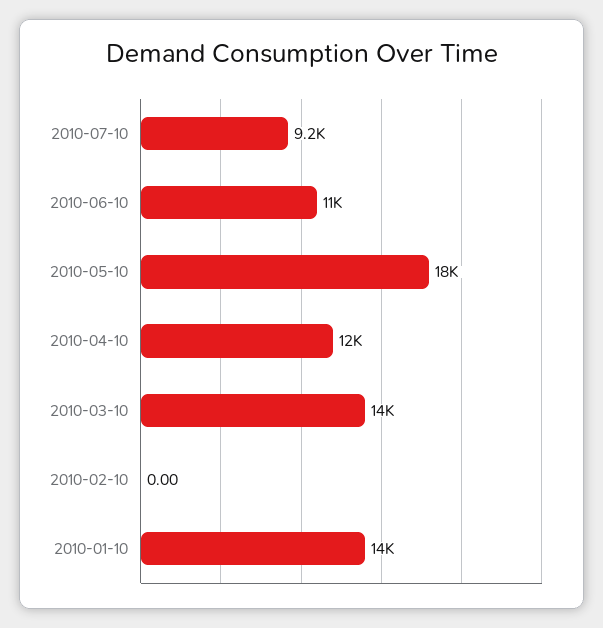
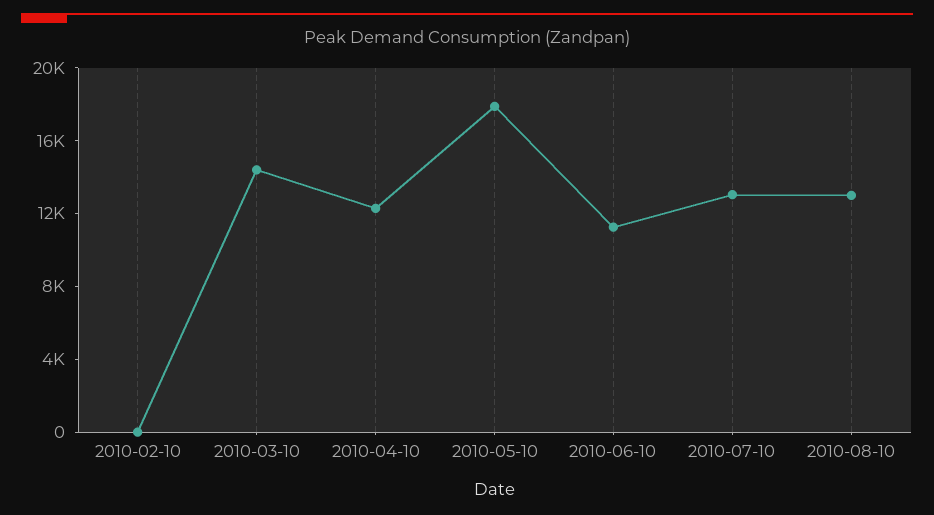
2010-07-10: 9200 -> 13000
2010-01-10: 14000 -> none
2010-08-10: none -> 13000

